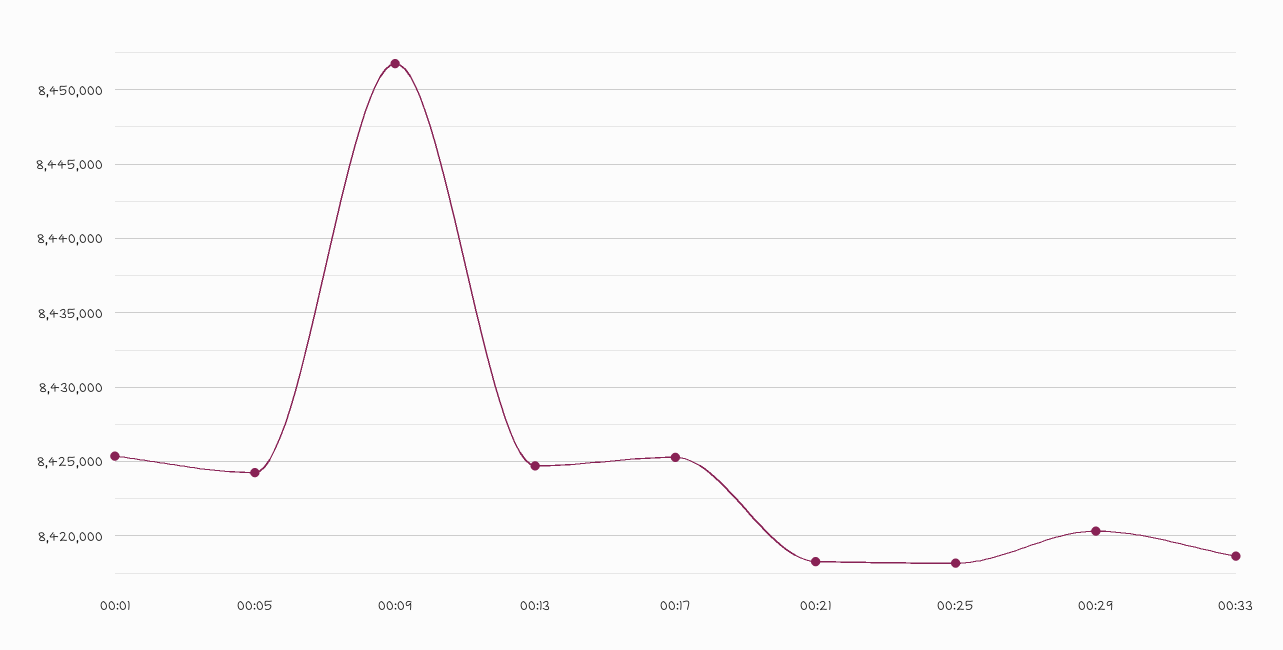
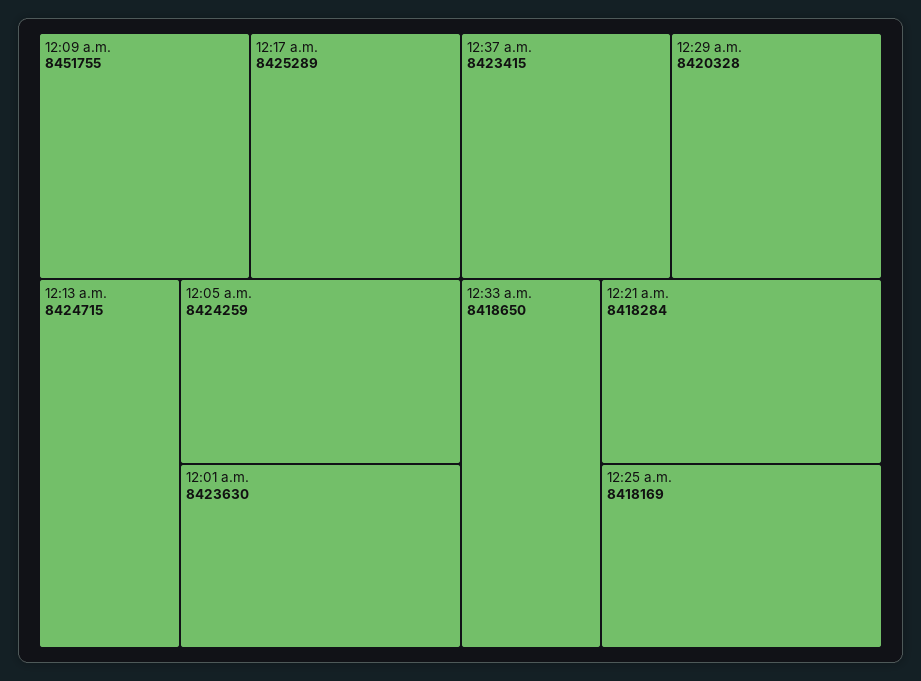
00:01: 8425500 -> 8423630
12:37 a.m.: none -> 8423415

